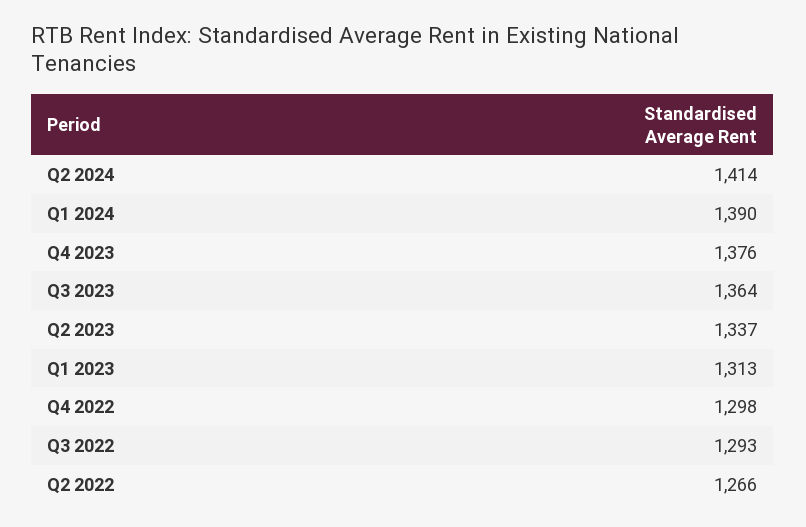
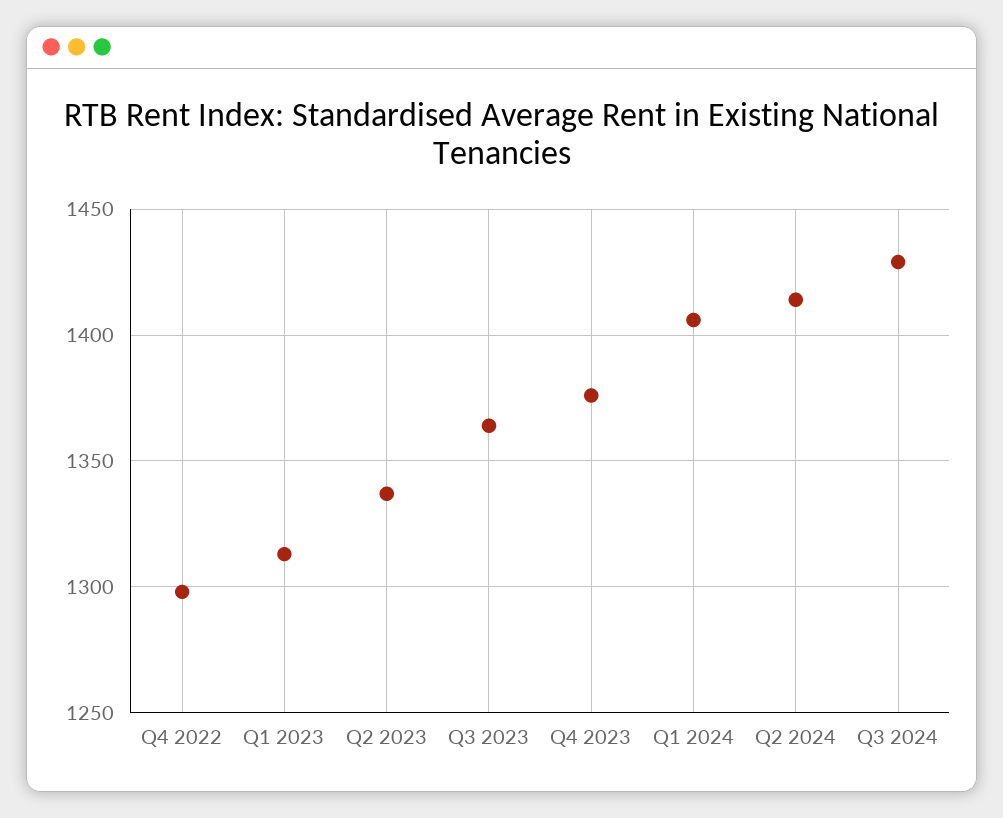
Q1 2024: 1390 -> 1405
Q3 2022: 1293 -> none
Q2 2022: 1266 -> none
Q3 2024: none -> 1430

